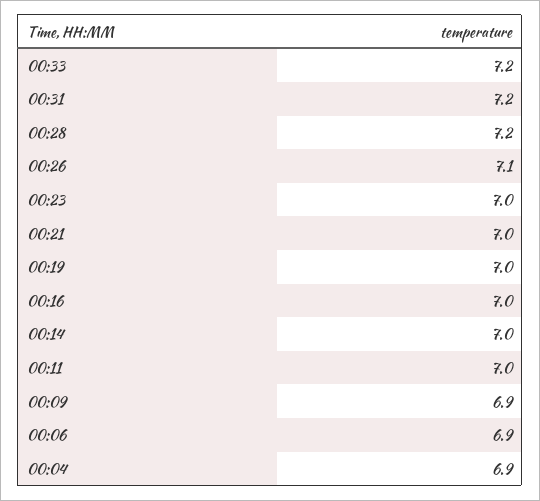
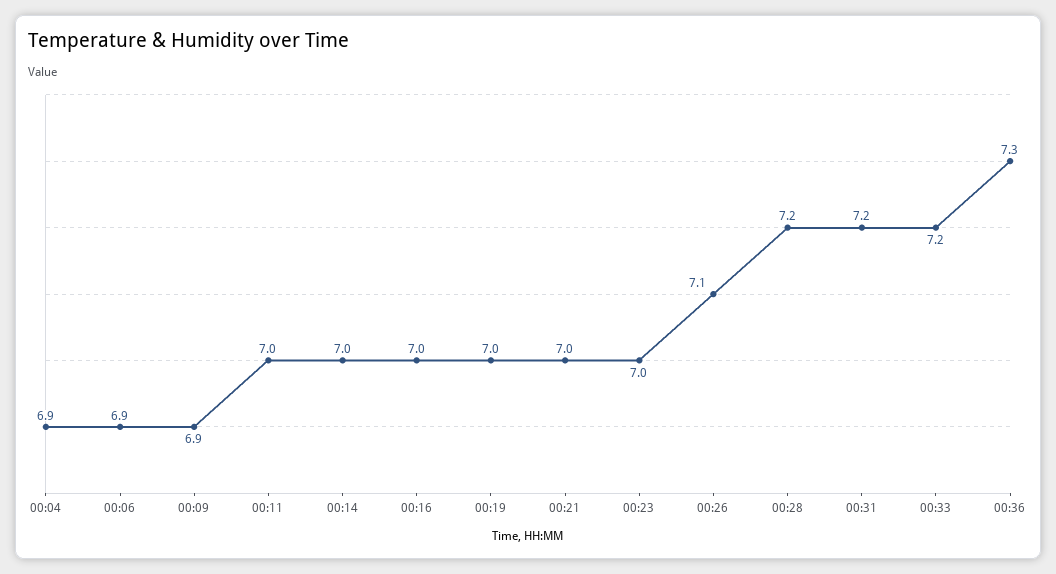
00:36: none -> 7.3

